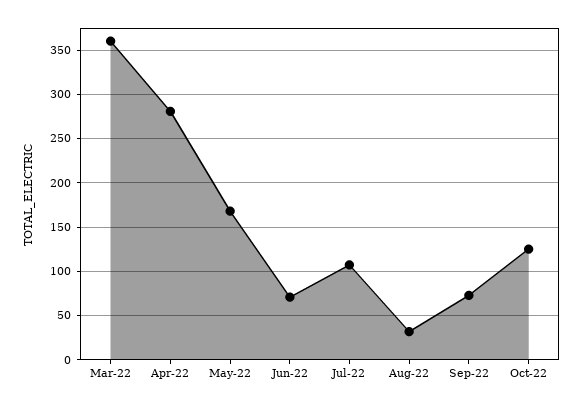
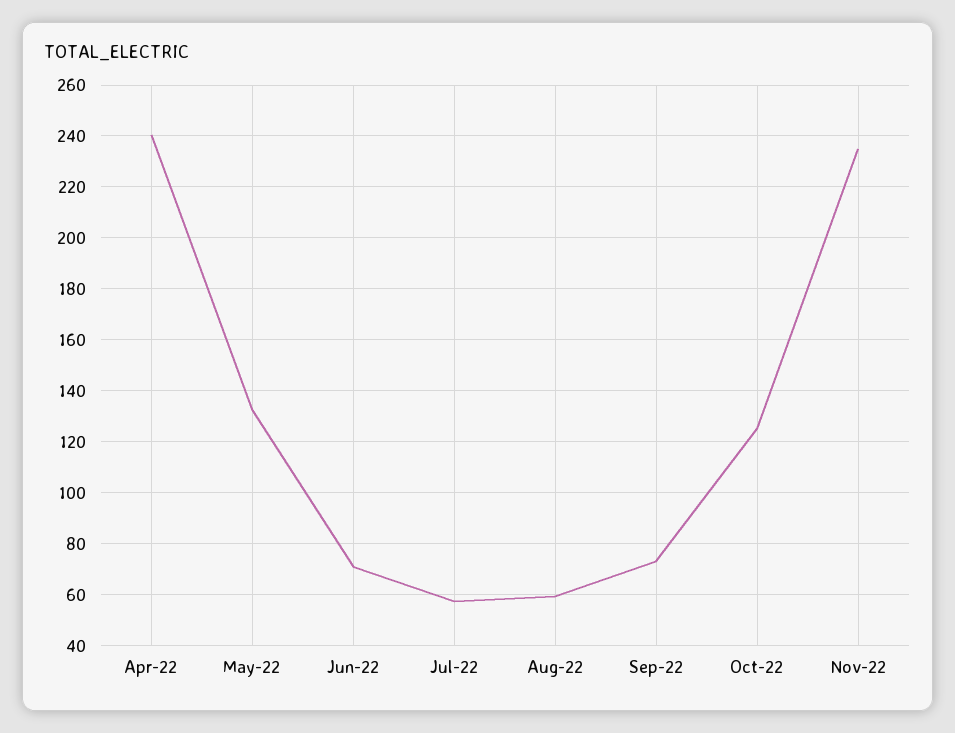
Mar-22: 360 -> none
Apr-22: 280 -> 240
May-22: 170 -> 132.5
Jul-22: 110 -> 57.5
Aug-22: 30 -> 60
Nov-22: none -> 235

